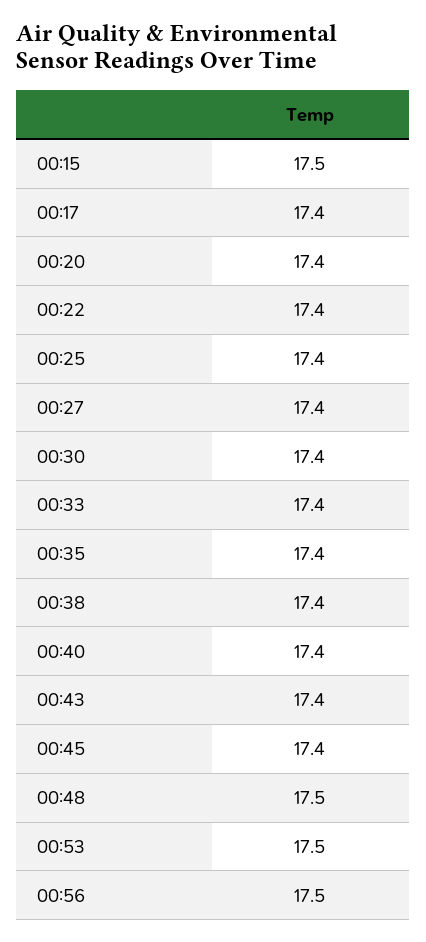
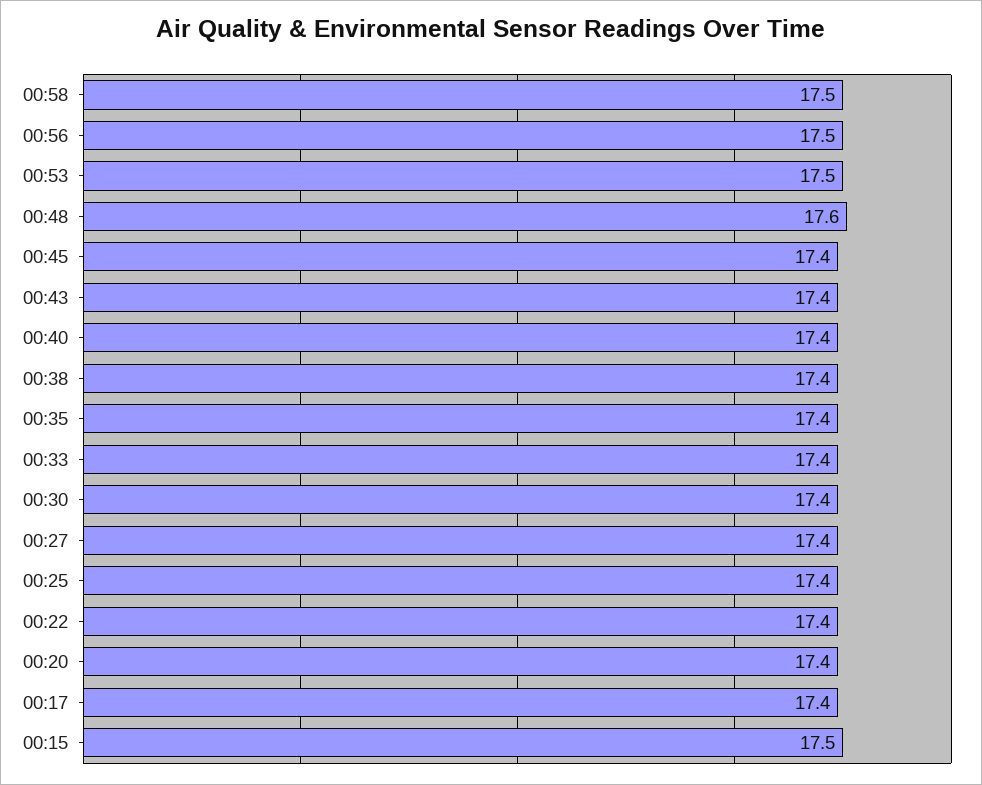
00:48: 17.5 -> 17.6
00:58: none -> 17.5

